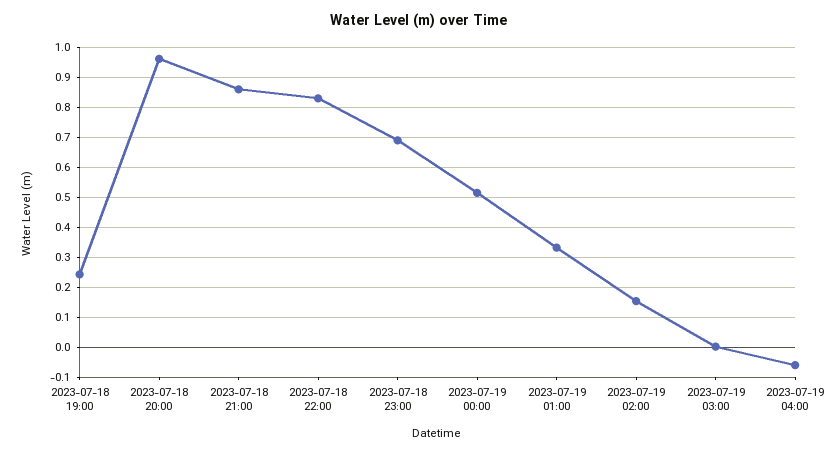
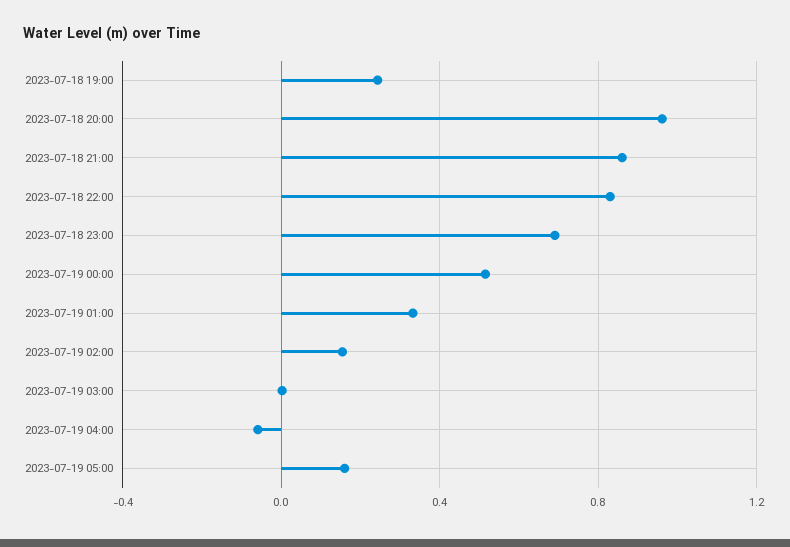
2023-07-19 05:00: none -> 0.15

